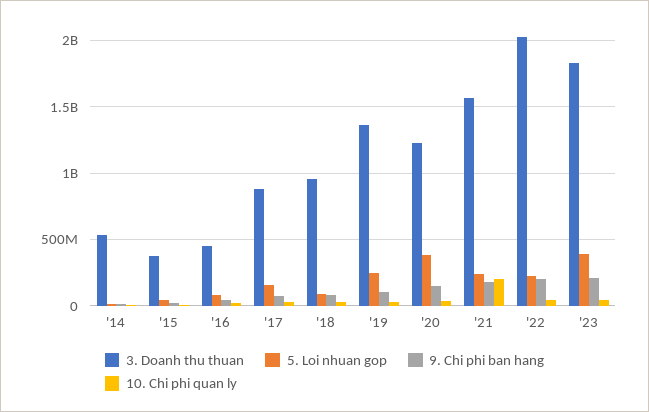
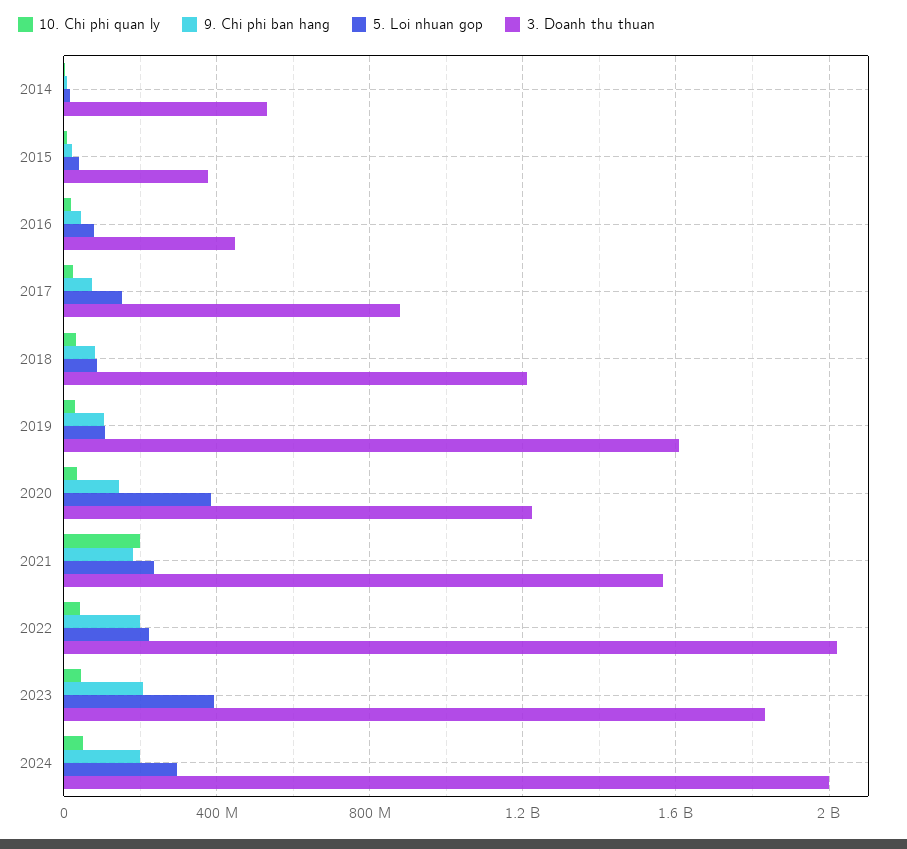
3. Doanh thu thuan, '18: 950000000 -> 1200000000
3. Doanh thu thuan, '19: 1350000000 -> 1600000000
5. Loi nhuan gop, '19: 250000000 -> 100000000
10. Chi phi quan ly, 2024: none -> 50000000
9. Chi phi ban hang, 2024: none -> 200000000
5. Loi nhuan gop, 2024: none -> 300000000
3. Doanh thu thuan, 2024: none -> 2000000000

